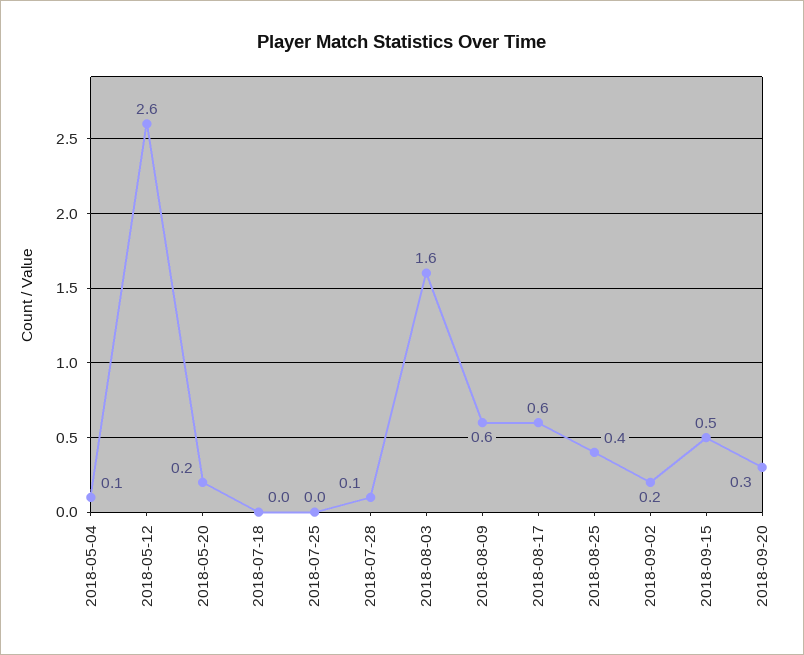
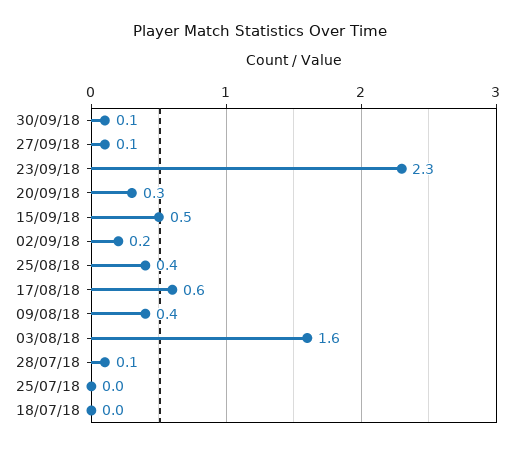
2018-05-04: 0.1 -> none
2018-05-12: 2.6 -> none
2018-05-20: 0.2 -> none
2018-08-09: 0.6 -> 0.4
30/09/18: none -> 0.1
27/09/18: none -> 0.1
23/09/18: none -> 2.3

